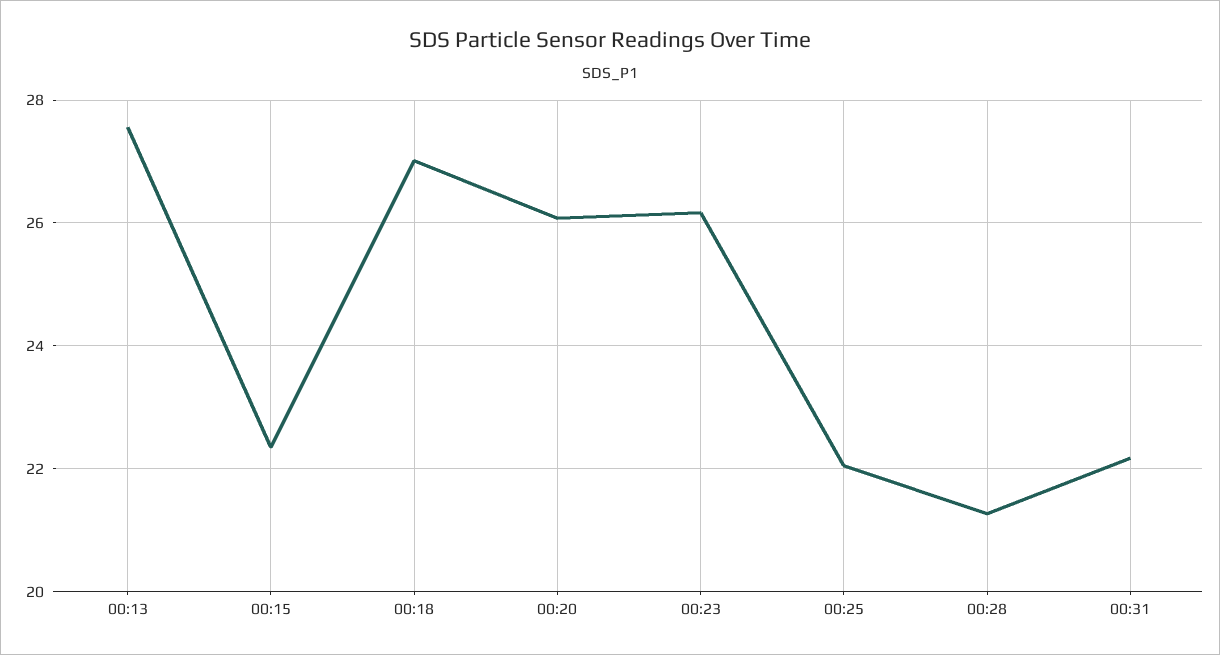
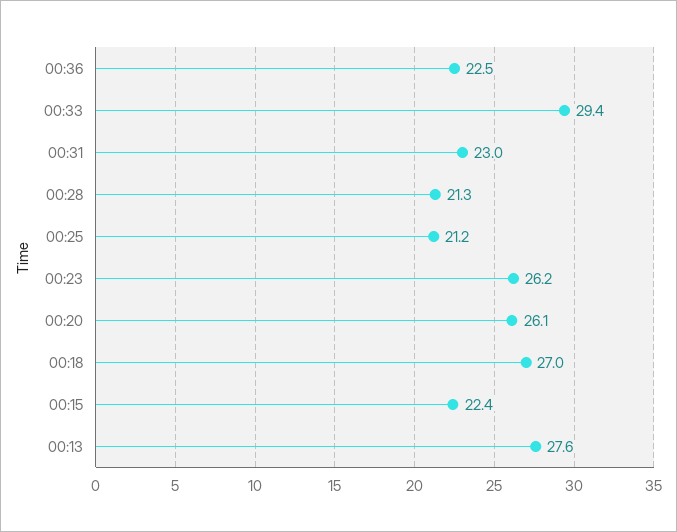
00:25: 22 -> 21.2
00:31: 22.2 -> 23
00:36: none -> 22.5
00:33: none -> 29.4

